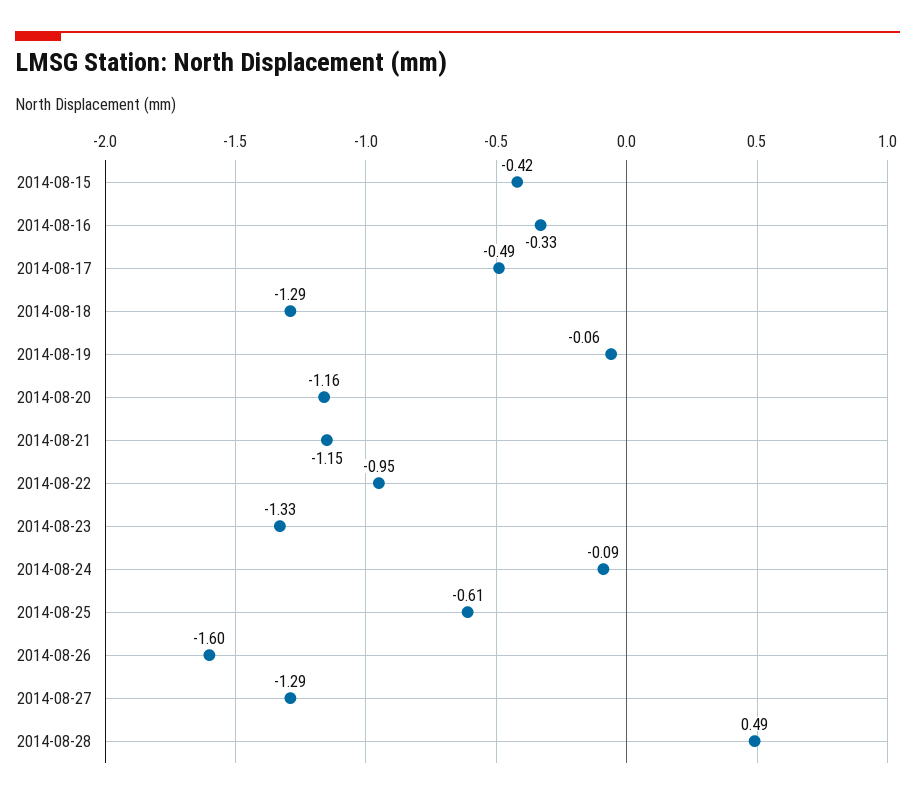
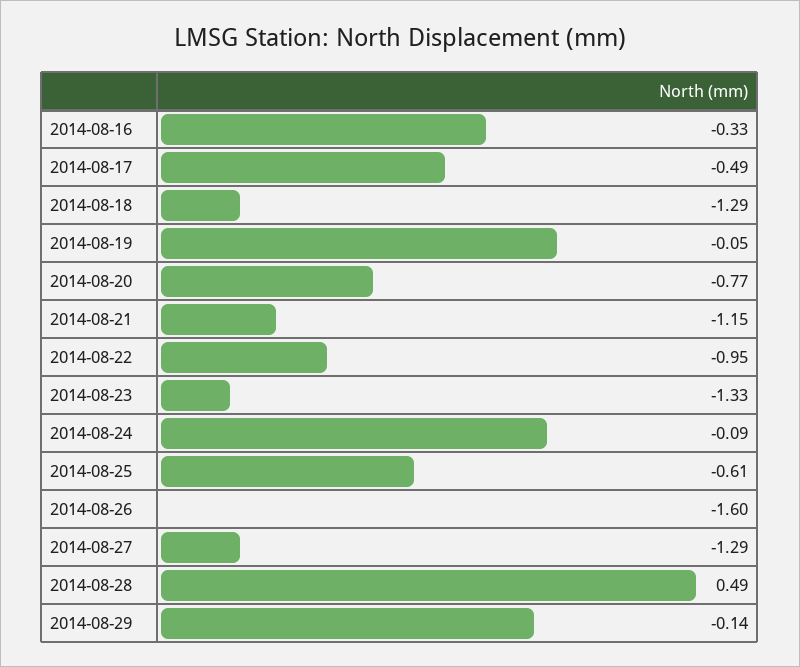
2014-08-15: -0.42 -> none
2014-08-19: -0.06 -> -0.05
2014-08-20: -1.16 -> -0.77
2014-08-29: none -> -0.14

